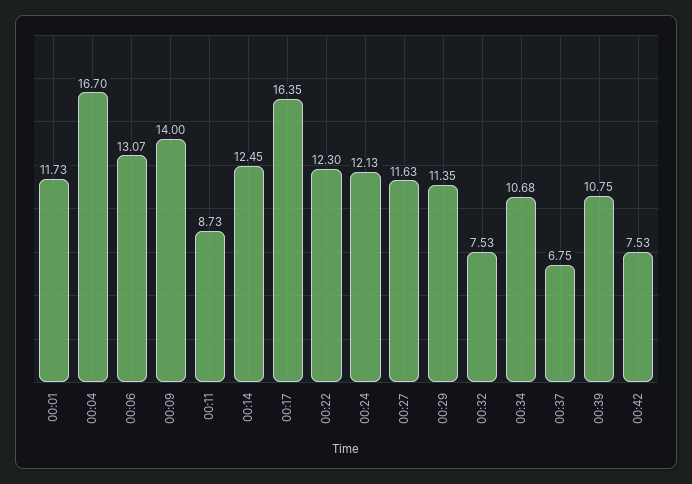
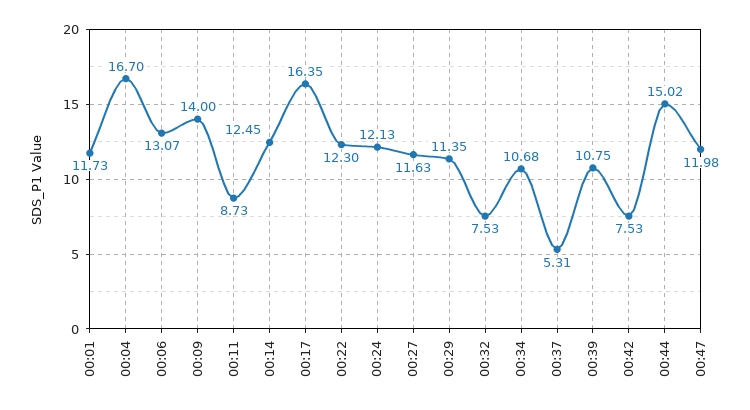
00:37: 6.75 -> 5.31
00:44: none -> 15.02
00:47: none -> 11.98

